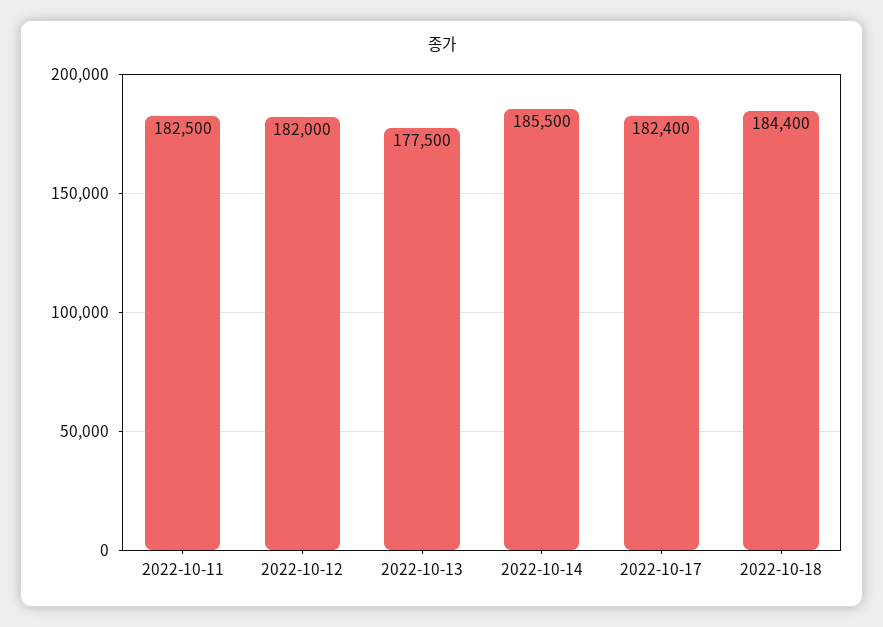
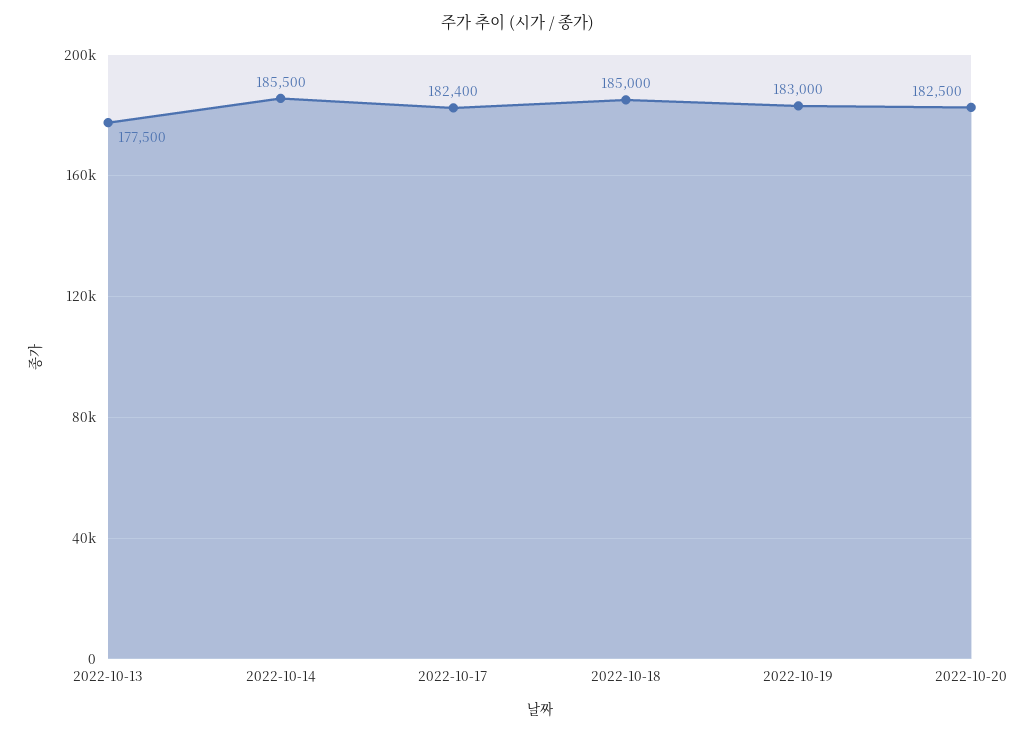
2022-10-11: 182500 -> none
2022-10-12: 182000 -> none
2022-10-18: 184400 -> 185000
2022-10-19: none -> 183000
2022-10-20: none -> 182500

